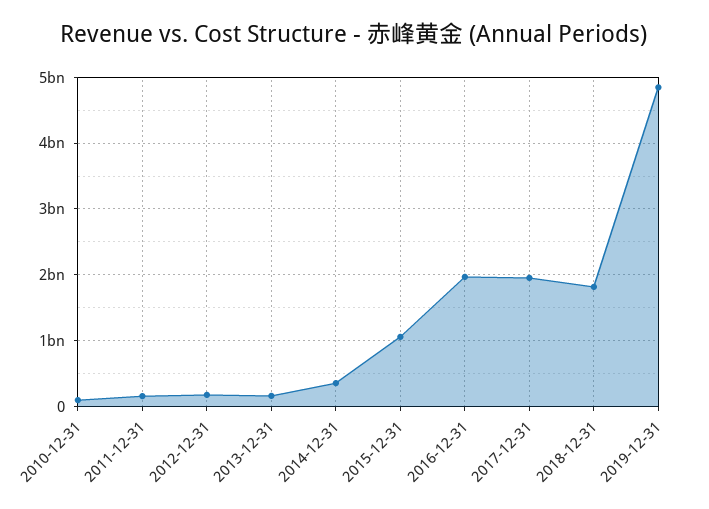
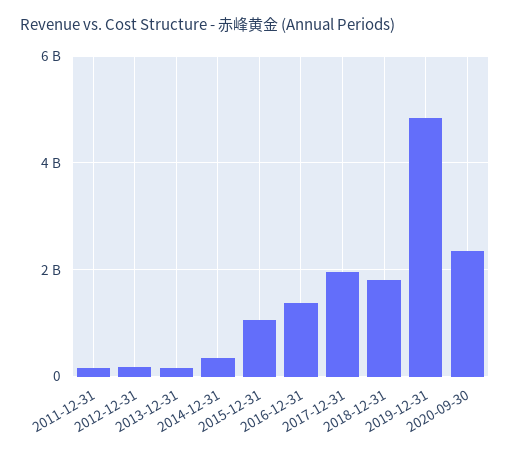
2010-12-31: 100000000 -> none
2016-12-31: 2000000000 -> 1400000000
2020-09-30: none -> 2400000000

